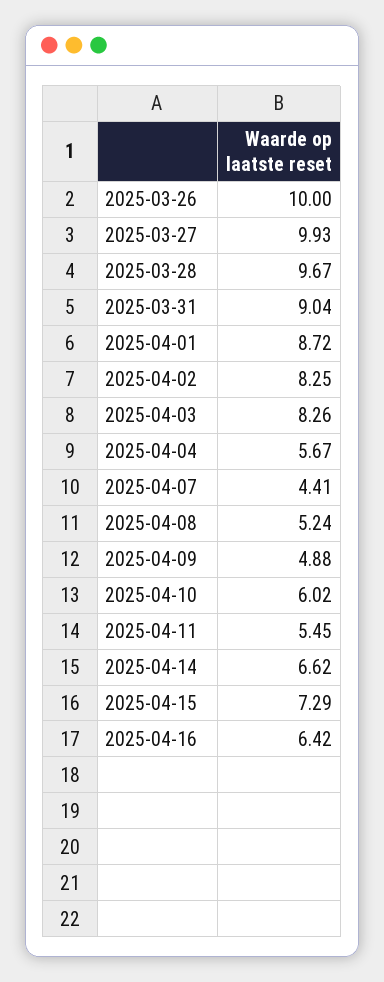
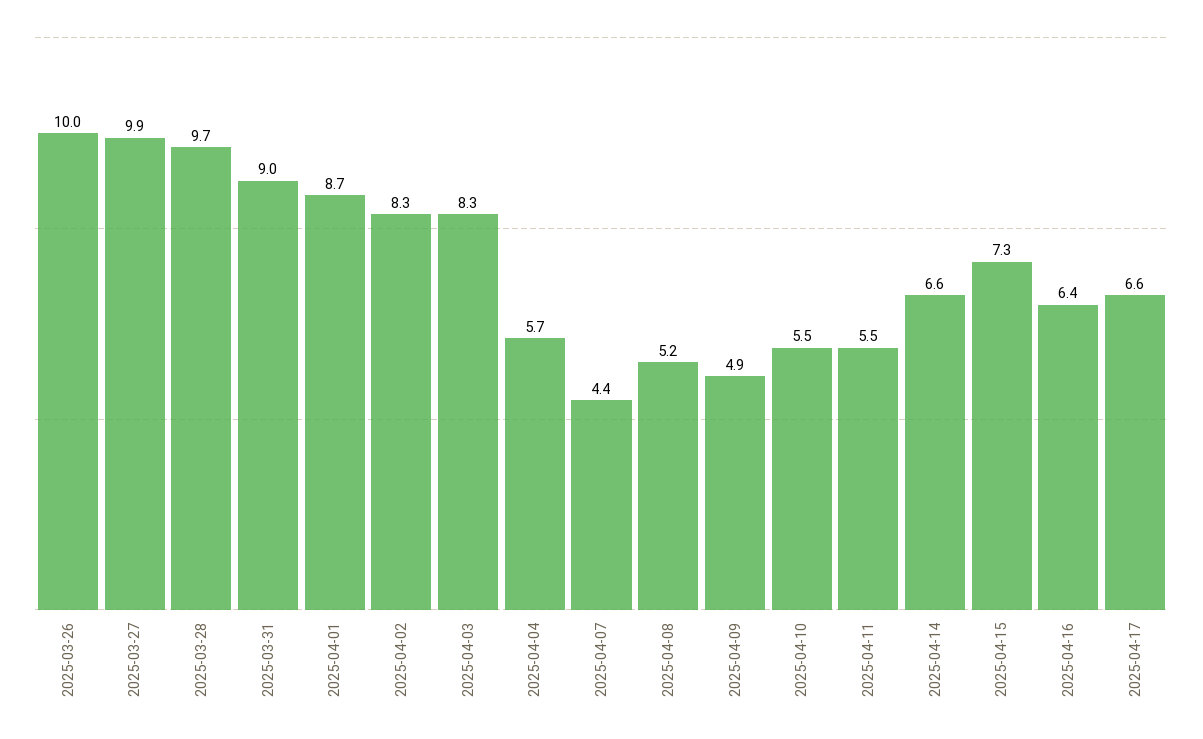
2025-04-10: 6.02 -> 5.5
2025-04-17: none -> 6.6

